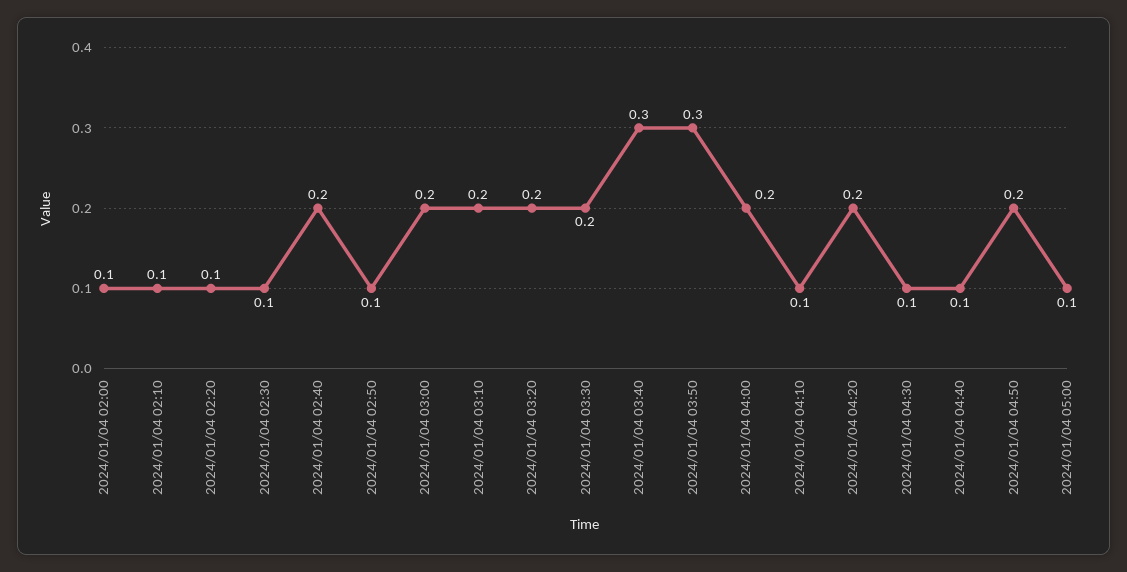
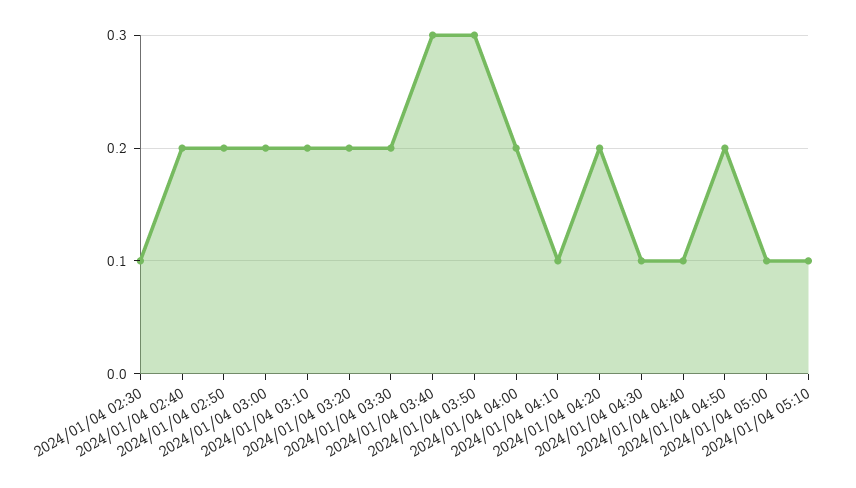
2024/01/04 02:00: 0.1 -> none
2024/01/04 02:10: 0.1 -> none
2024/01/04 02:20: 0.1 -> none
2024/01/04 02:50: 0.1 -> 0.2
2024/01/04 05:10: none -> 0.1

